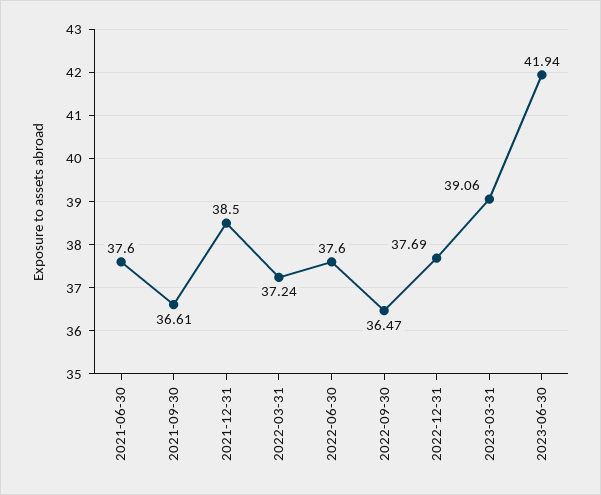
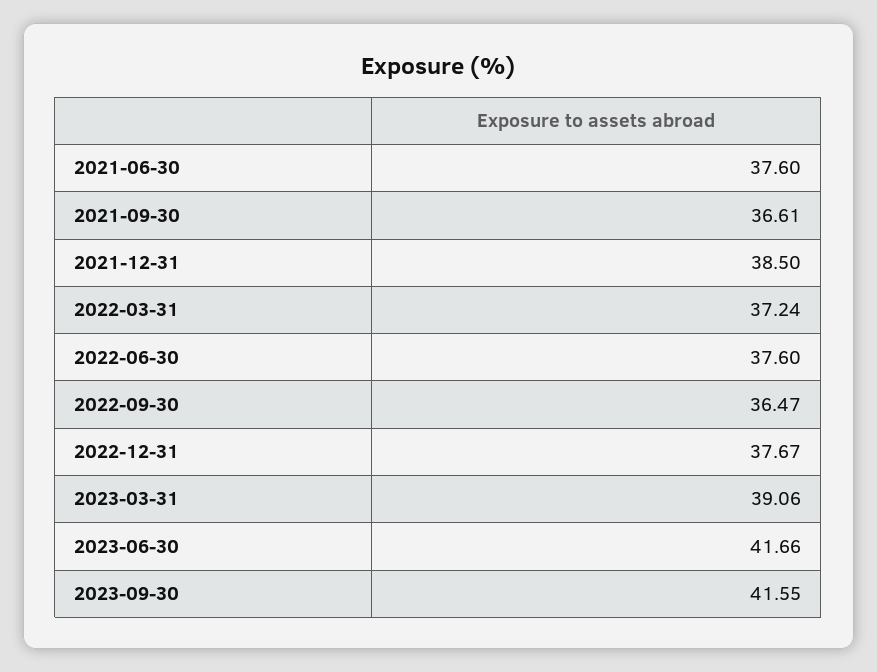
2022-12-31: 37.69 -> 37.67
2023-06-30: 41.94 -> 41.66
2023-09-30: none -> 41.55

